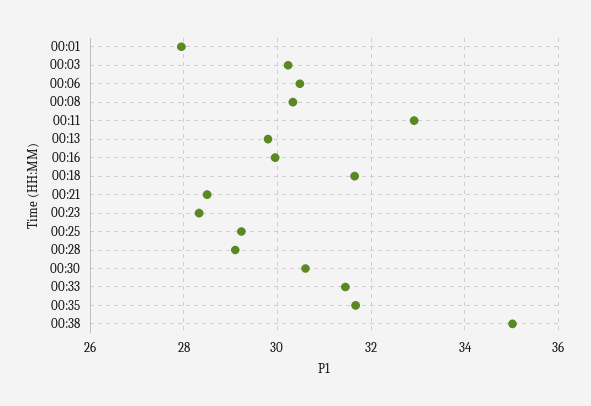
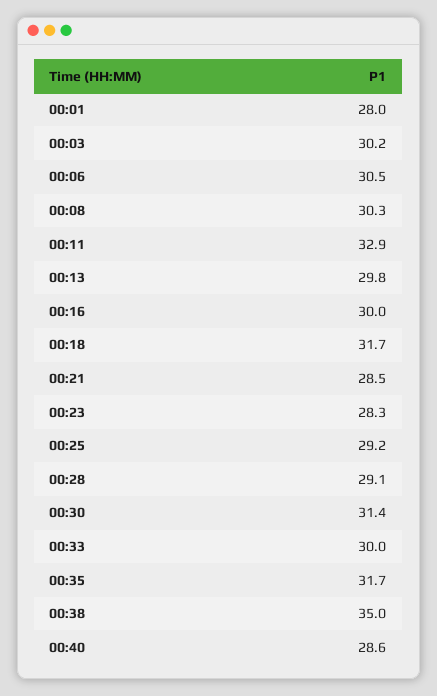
00:30: 30.6 -> 31.4
00:33: 31.4 -> 30
00:40: none -> 28.6

